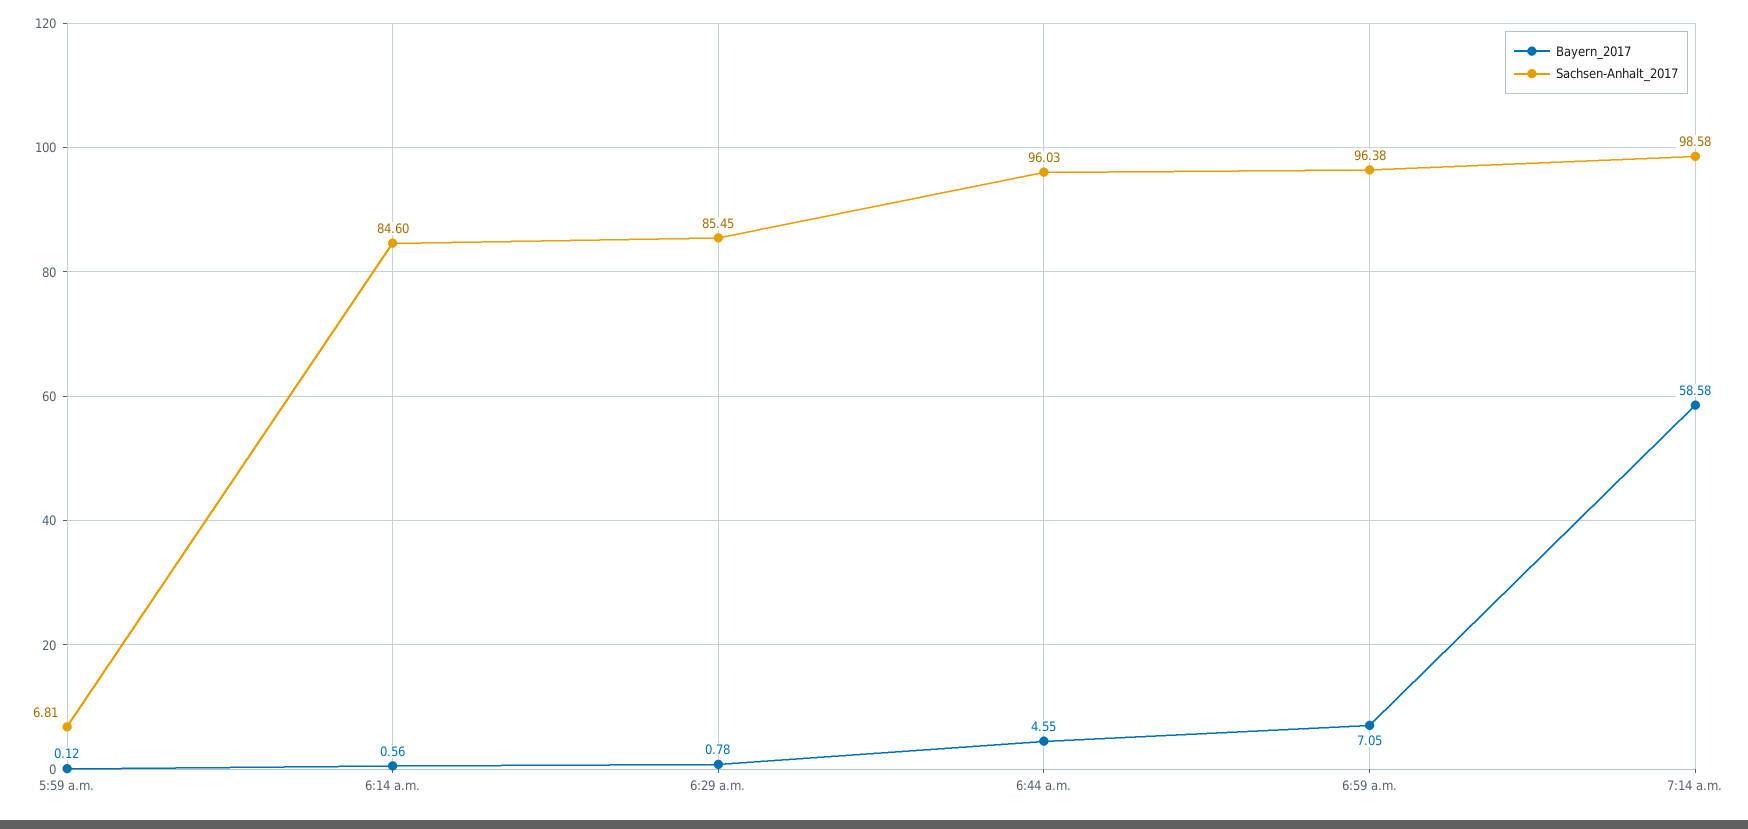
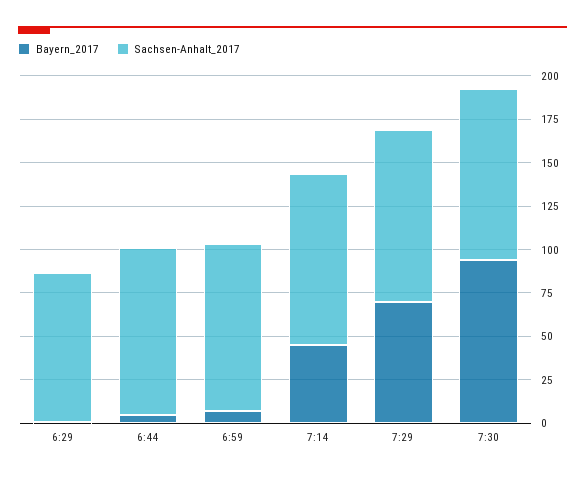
Bayern_2017, 5:59 a.m.: 0.12 -> none
Sachsen-Anhalt_2017, 5:59 a.m.: 6.81 -> none
Bayern_2017, 6:14 a.m.: 0.56 -> none
Sachsen-Anhalt_2017, 6:14 a.m.: 84.6 -> none
Bayern_2017, 7:14 a.m.: 58.58 -> 45
Bayern_2017, 7:29: none -> 70
Sachsen-Anhalt_2017, 7:29: none -> 100
Bayern_2017, 7:30: none -> 95
Sachsen-Anhalt_2017, 7:30: none -> 100

